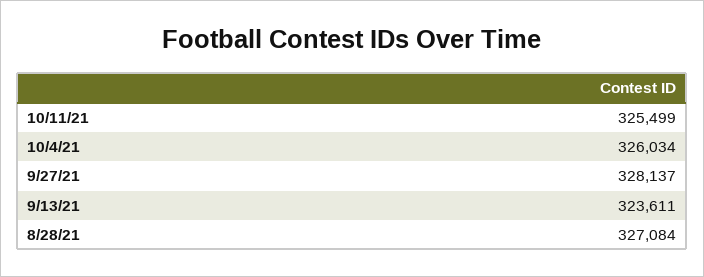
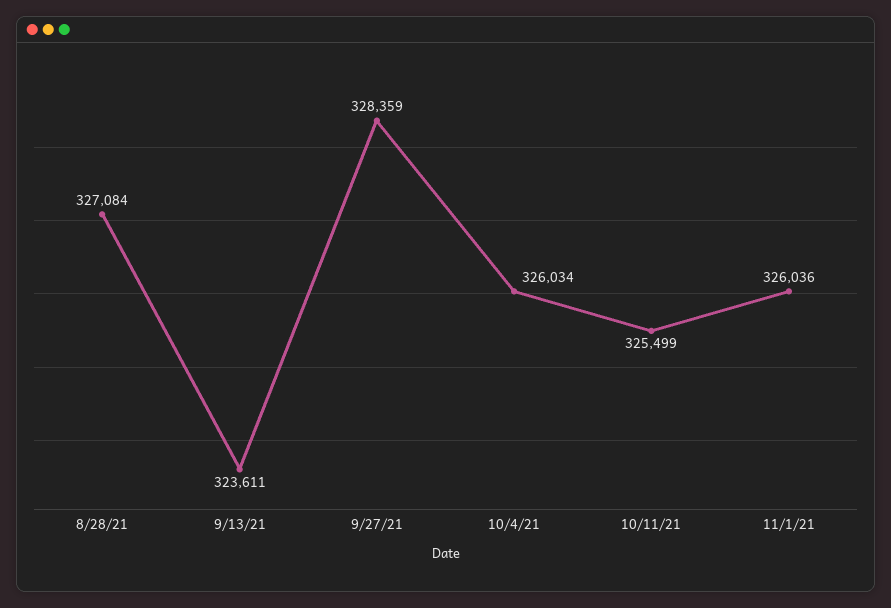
9/27/21: 328137 -> 328359
11/1/21: none -> 326036

